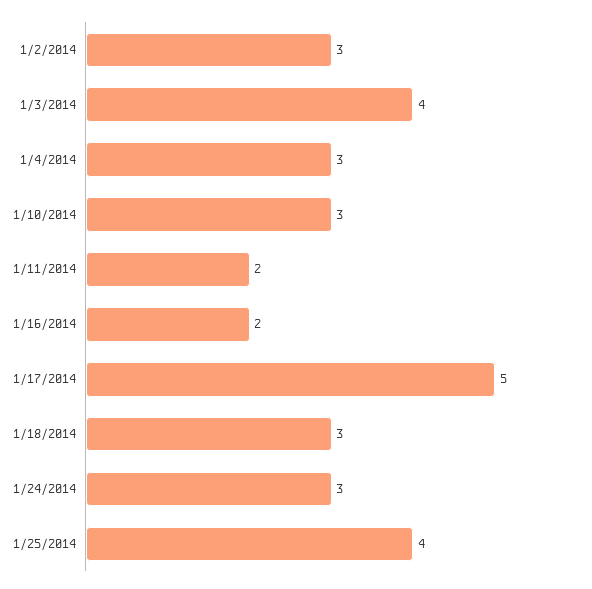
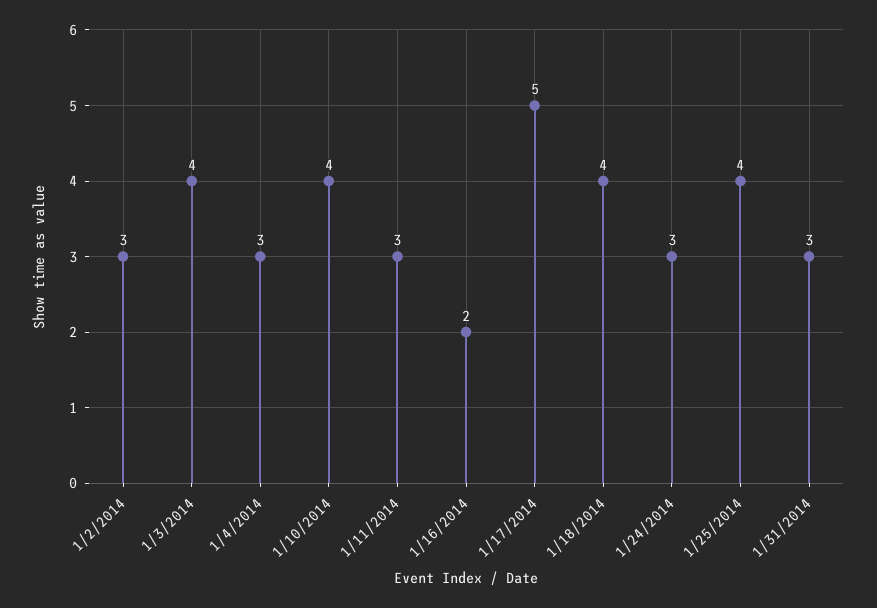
1/10/2014: 3 -> 4
1/11/2014: 2 -> 3
1/18/2014: 3 -> 4
1/31/2014: none -> 3

